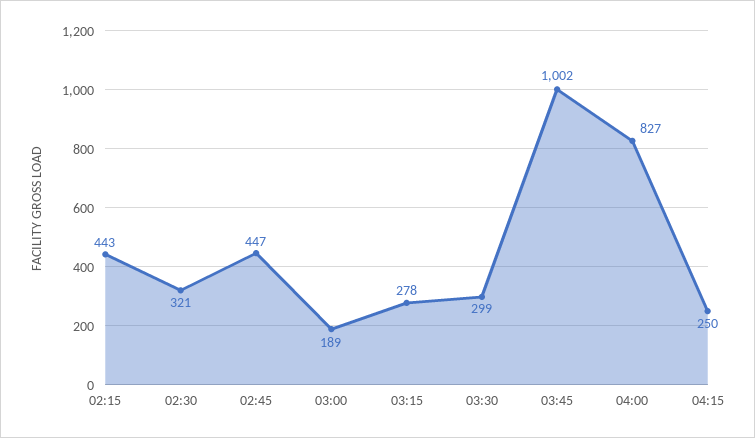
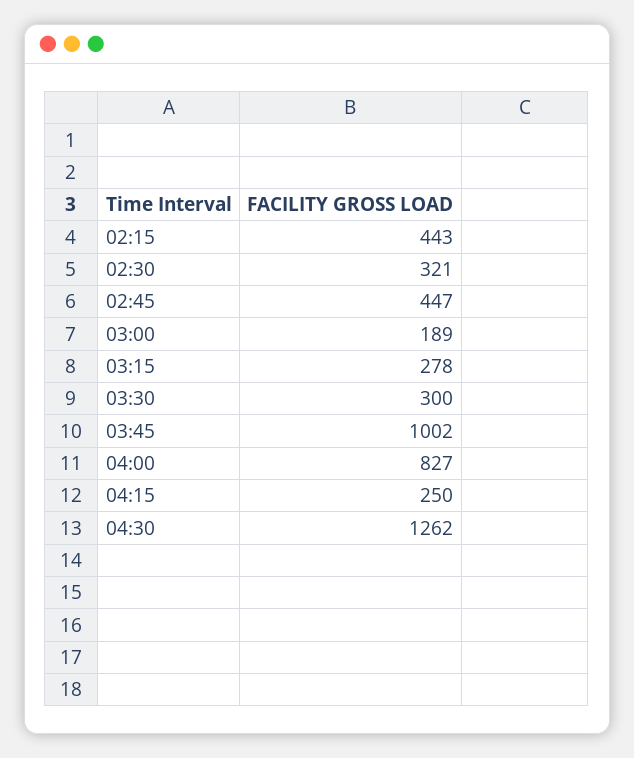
03:30: 299 -> 300
04:30: none -> 1262

